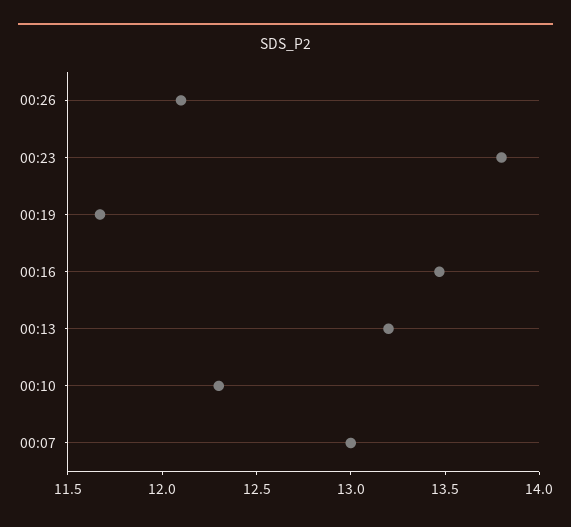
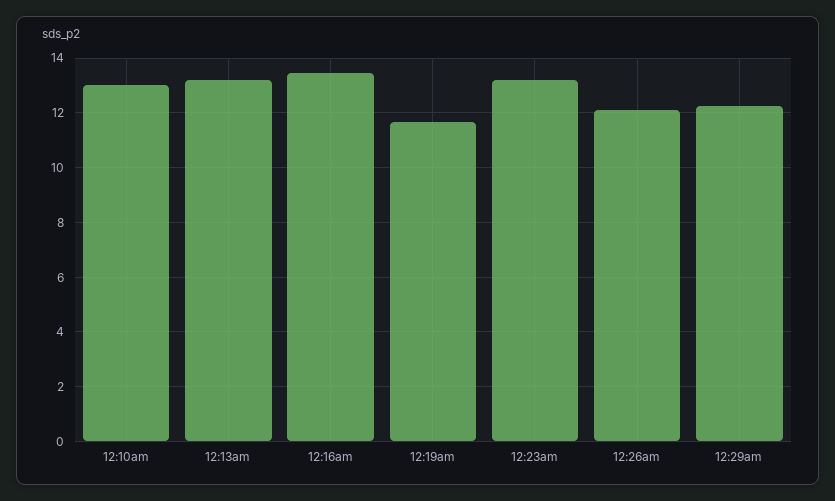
00:23: 13.8 -> 13.25
00:10: 12.3 -> 13
00:07: 13 -> none
12:29am: none -> 12.25

